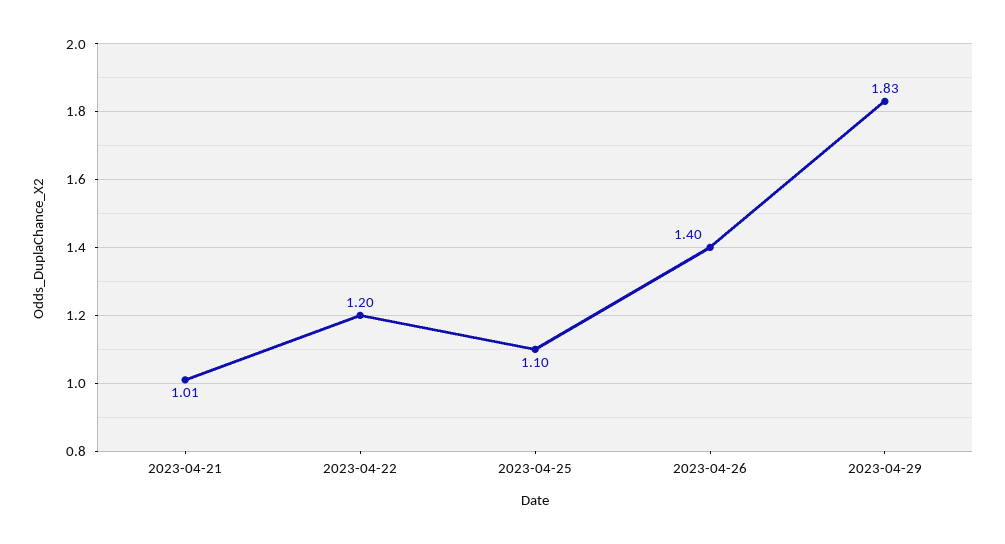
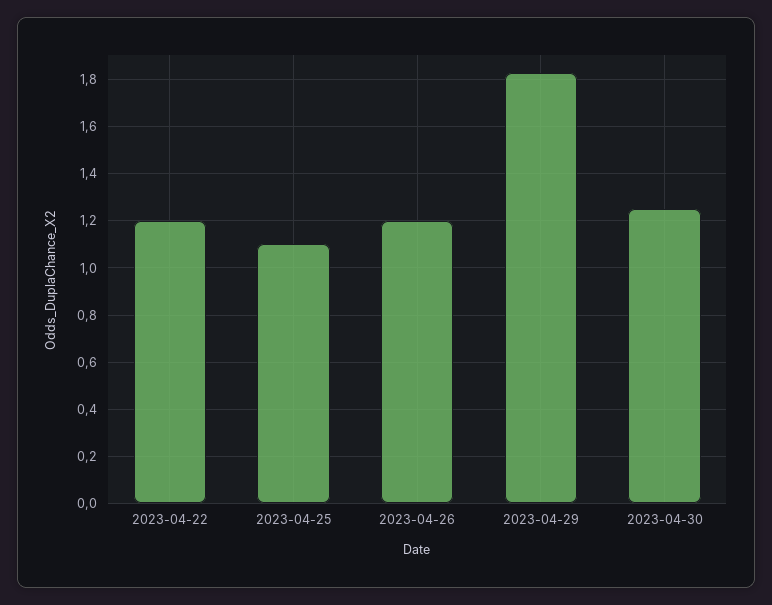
2023-04-21: 1.01 -> none
2023-04-26: 1.4 -> 1.2
2023-04-30: none -> 1.25

